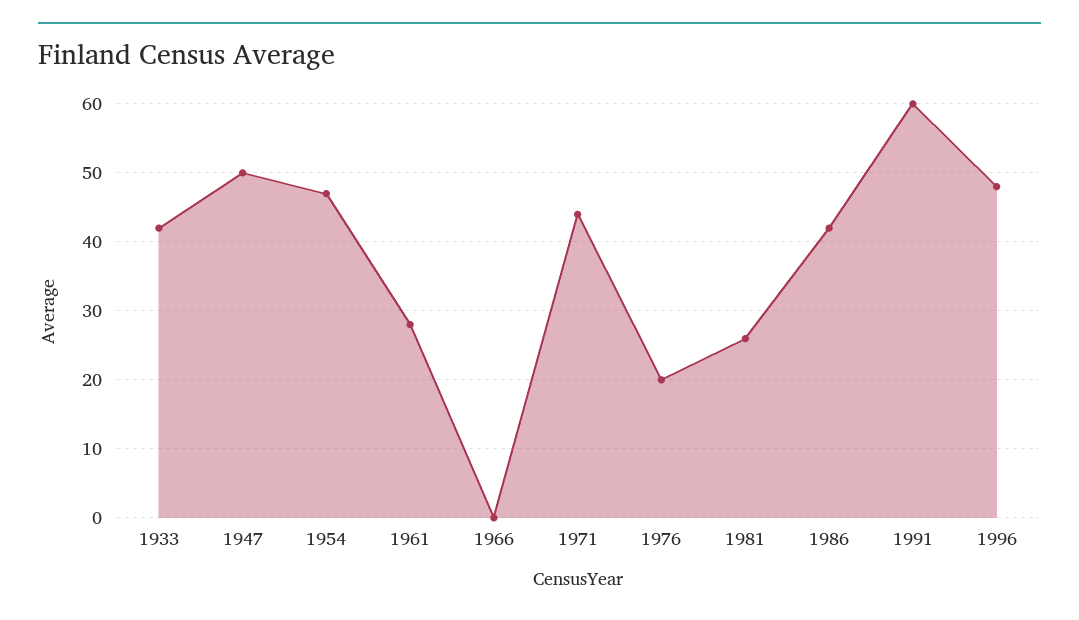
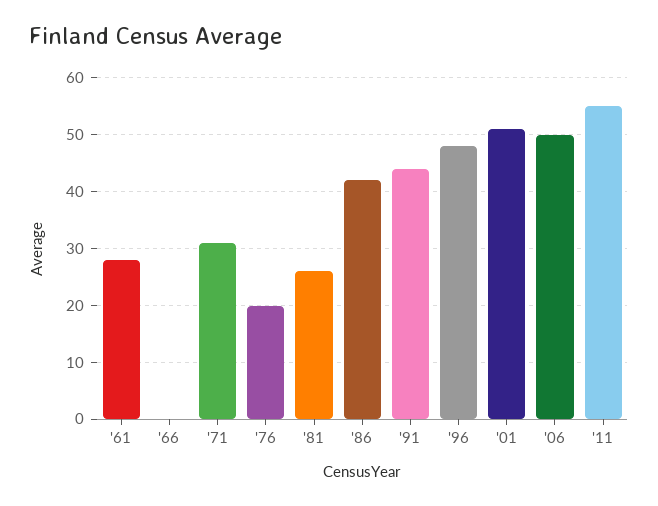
1933: 42 -> none
1947: 50 -> none
1954: 47 -> none
1971: 44 -> 30
1991: 60 -> 45
'01: none -> 50
'06: none -> 50
'11: none -> 55

